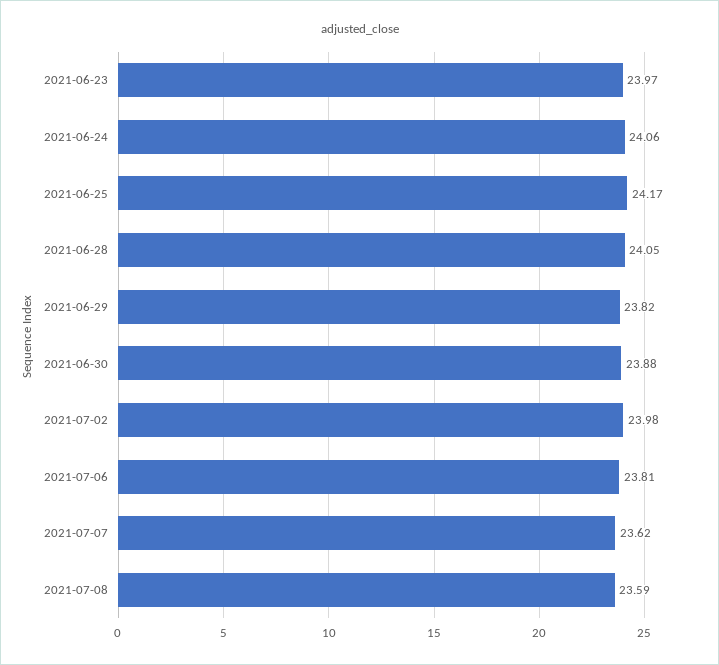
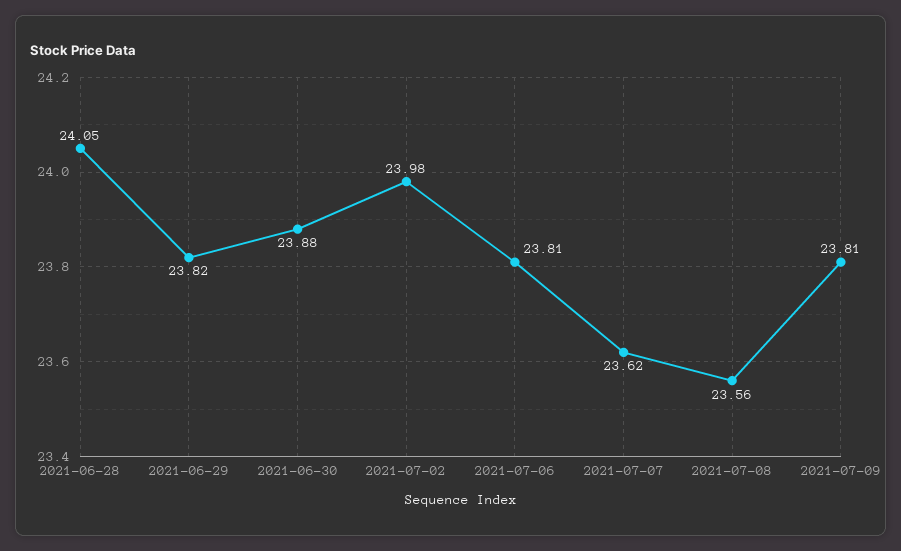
2021-06-23: 23.97 -> none
2021-06-24: 24.06 -> none
2021-06-25: 24.17 -> none
2021-07-08: 23.59 -> 23.56
2021-07-09: none -> 23.81

